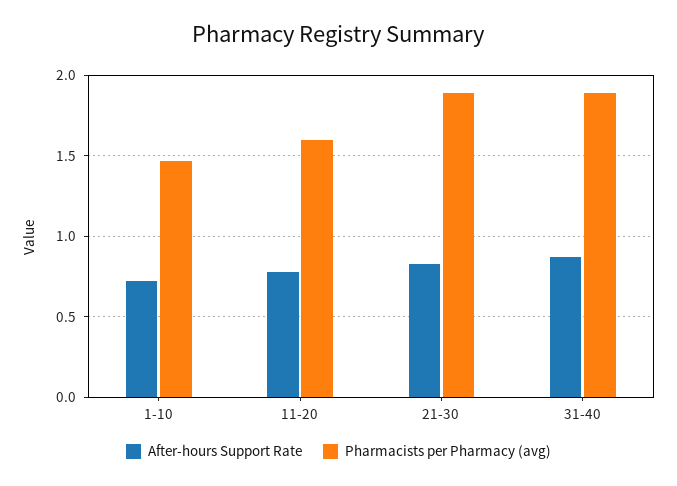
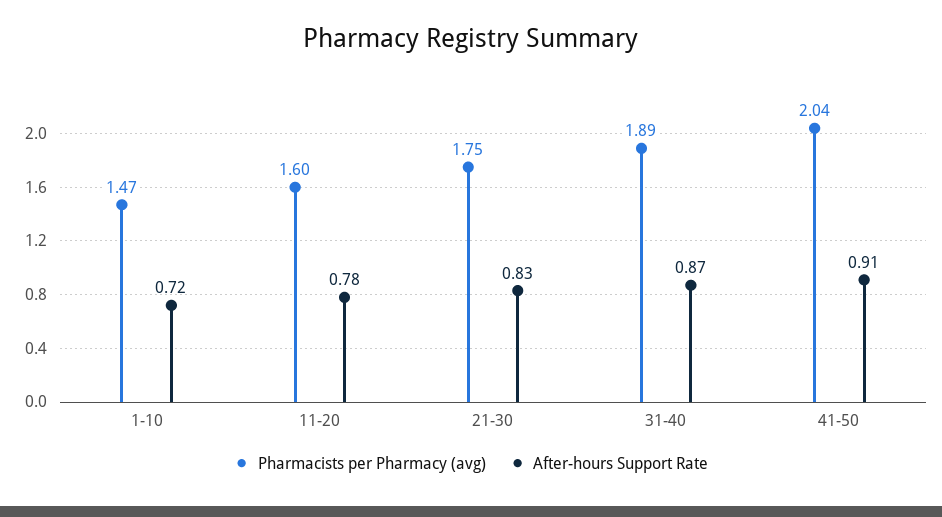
Pharmacists per Pharmacy (avg), 21-30: 1.9 -> 1.75
Pharmacists per Pharmacy (avg), 41-50: none -> 2.04
After-hours Support Rate, 41-50: none -> 0.91

